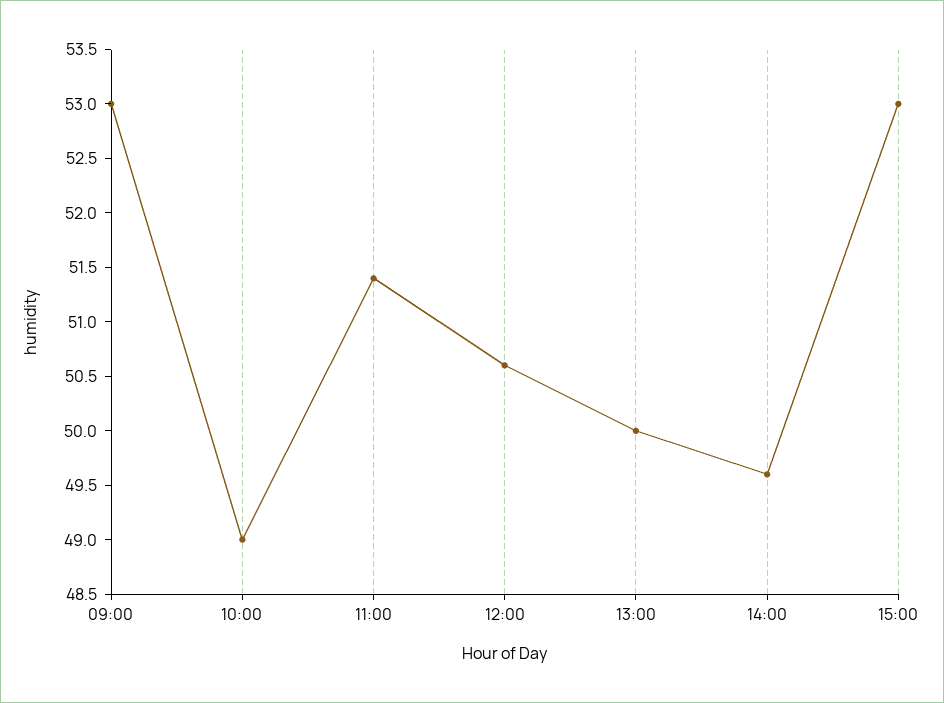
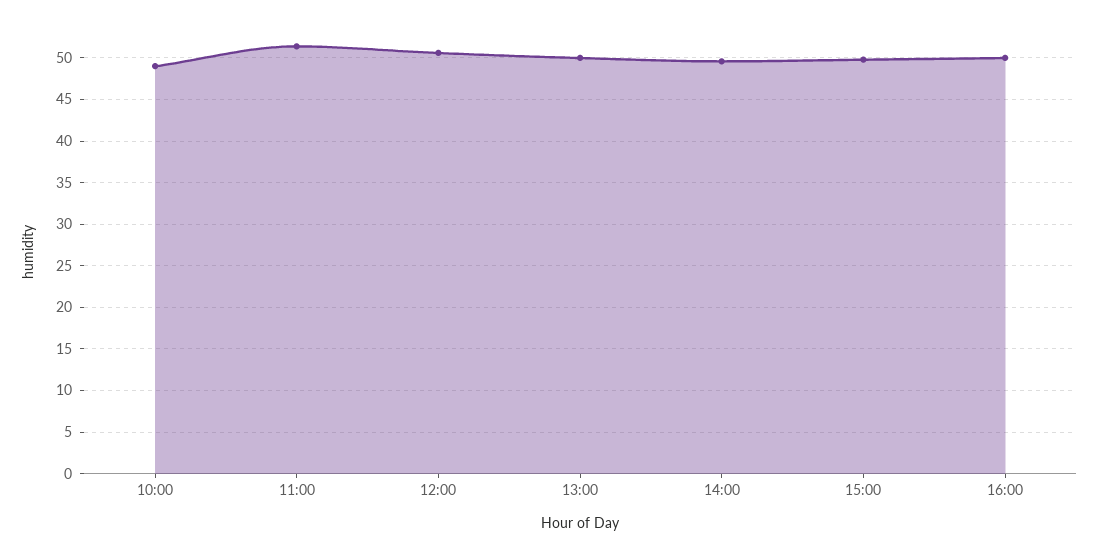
09:00: 53 -> none
15:00: 53 -> 50
16:00: none -> 50

